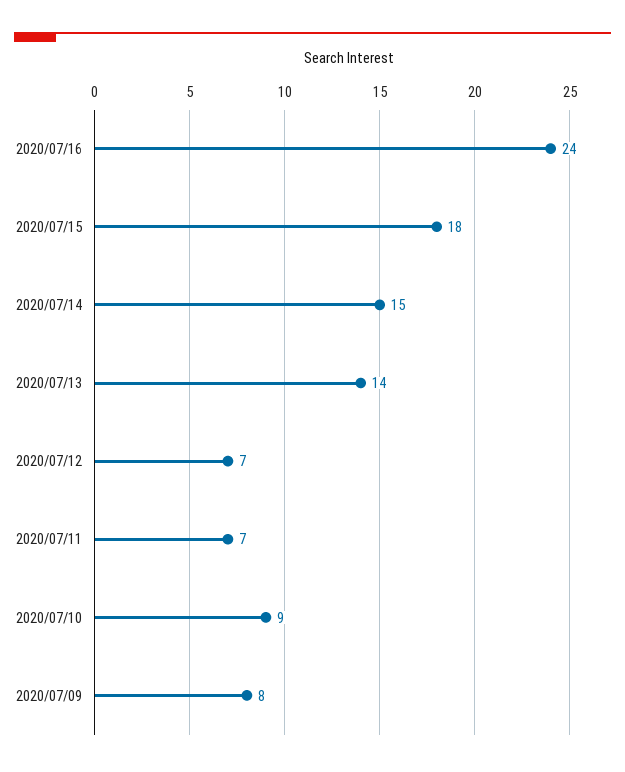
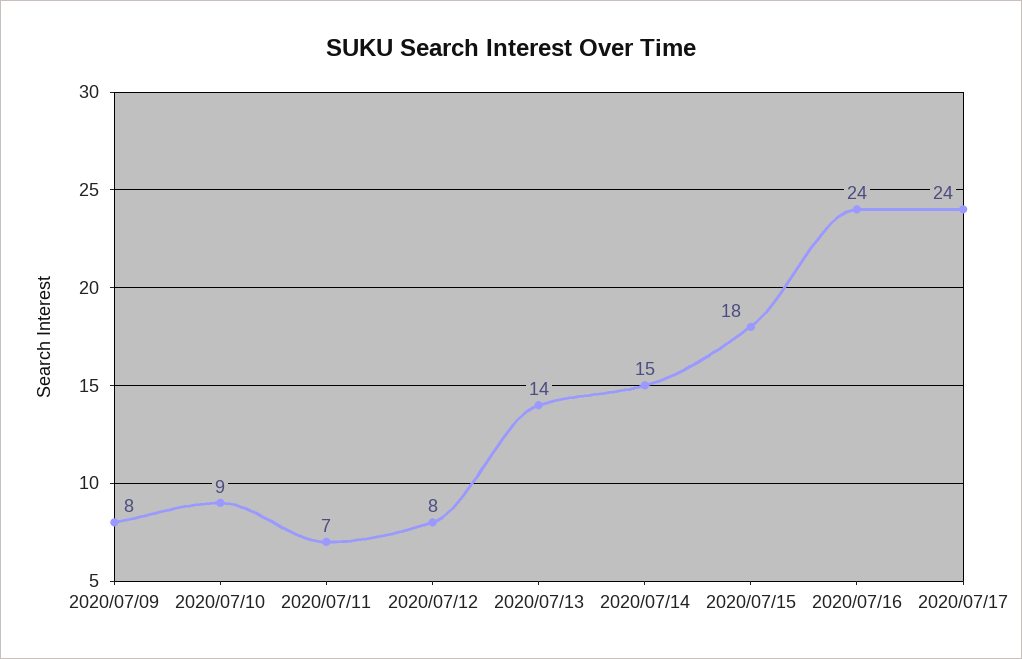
2020/07/12: 7 -> 8
2020/07/17: none -> 24

